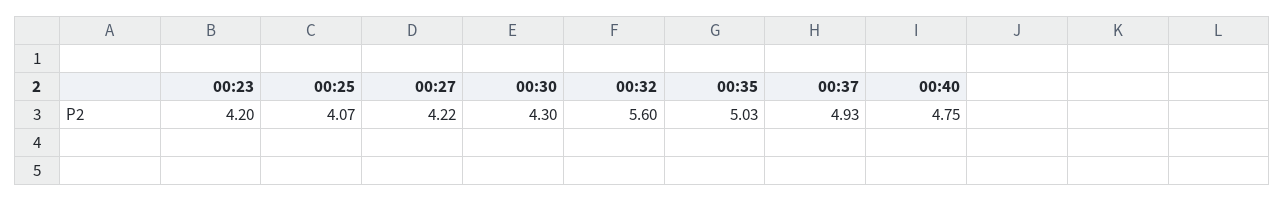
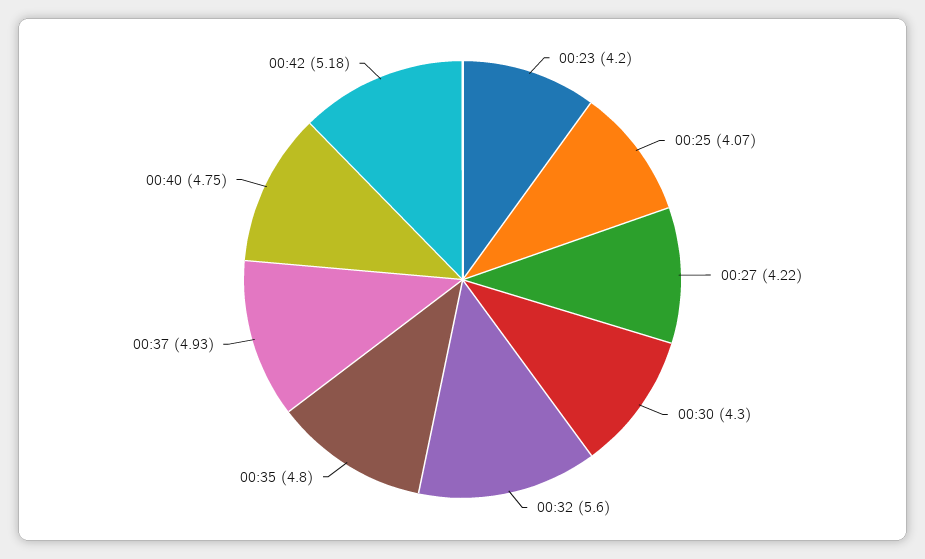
00:35: 5.03 -> 4.8
00:42: none -> 5.18

